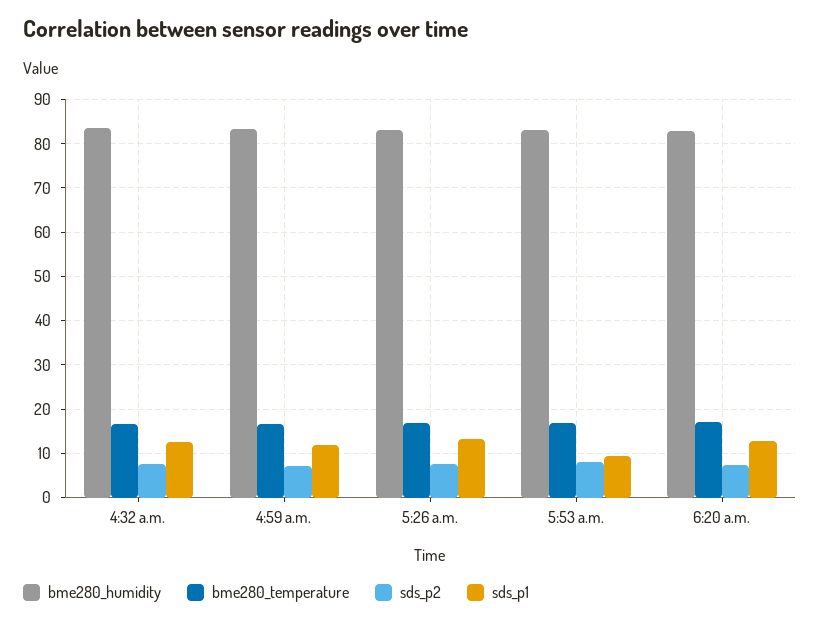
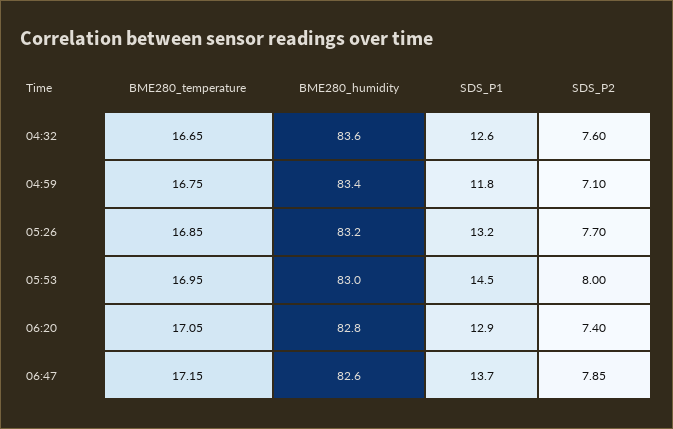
sds_p1, 5:53 a.m.: 10 -> 14.5
bme280_temperature, 06:47: none -> 17.15
bme280_humidity, 06:47: none -> 82.6
sds_p1, 06:47: none -> 13.7
sds_p2, 06:47: none -> 7.85

